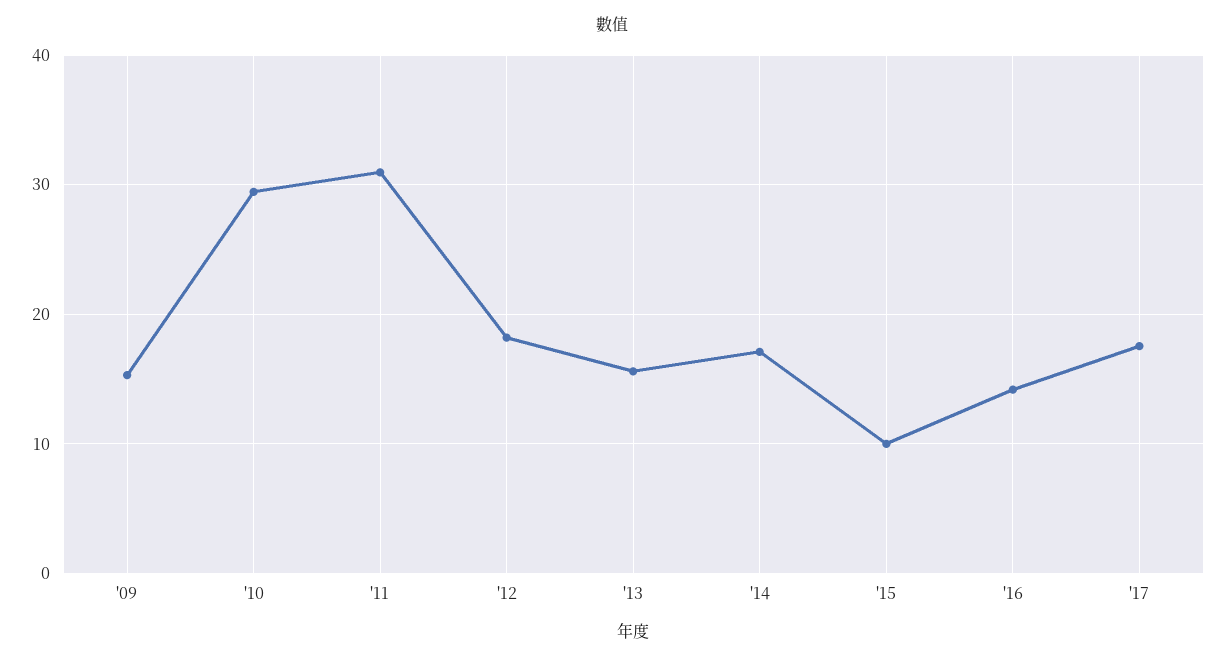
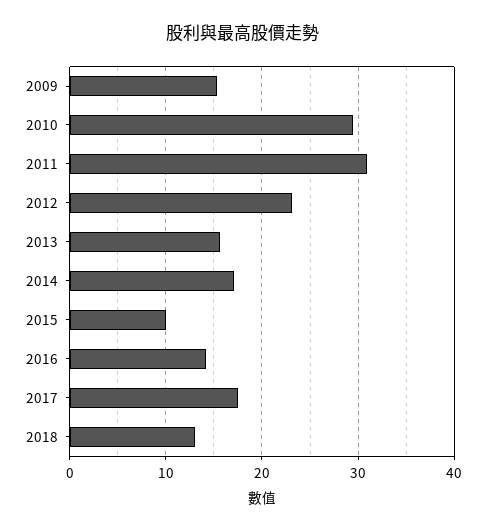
'12: 18 -> 23
2018: none -> 13

